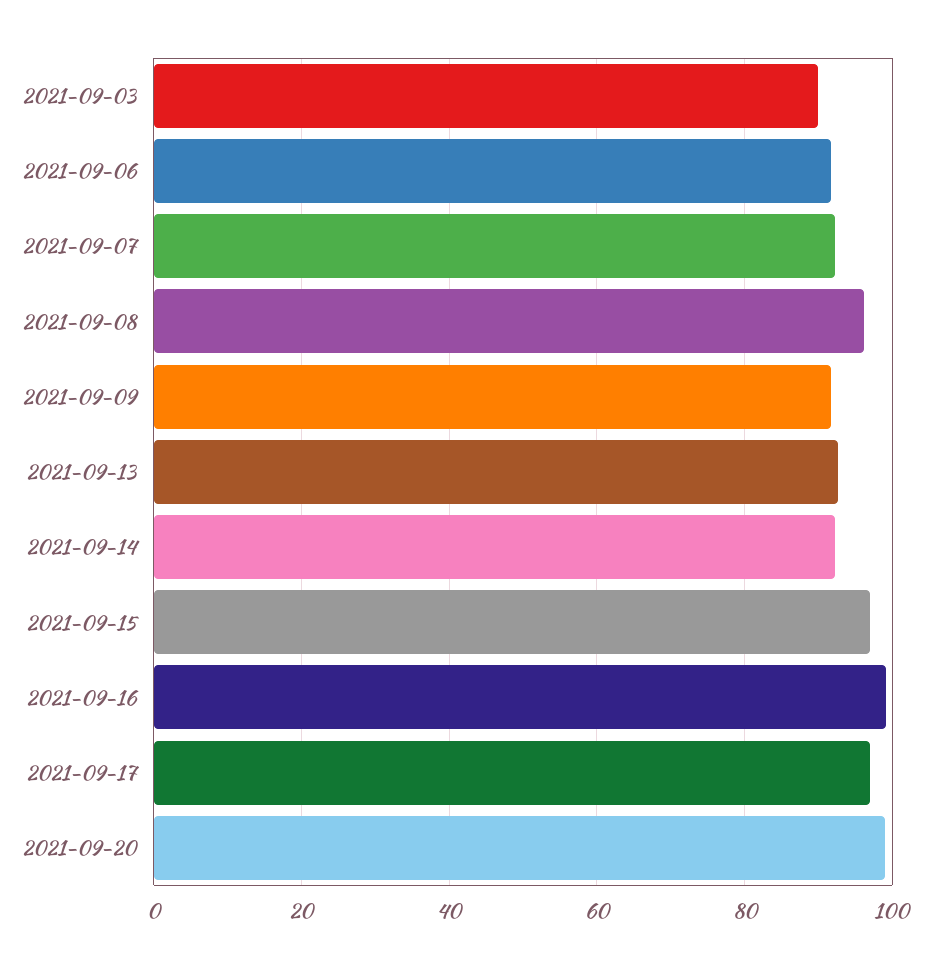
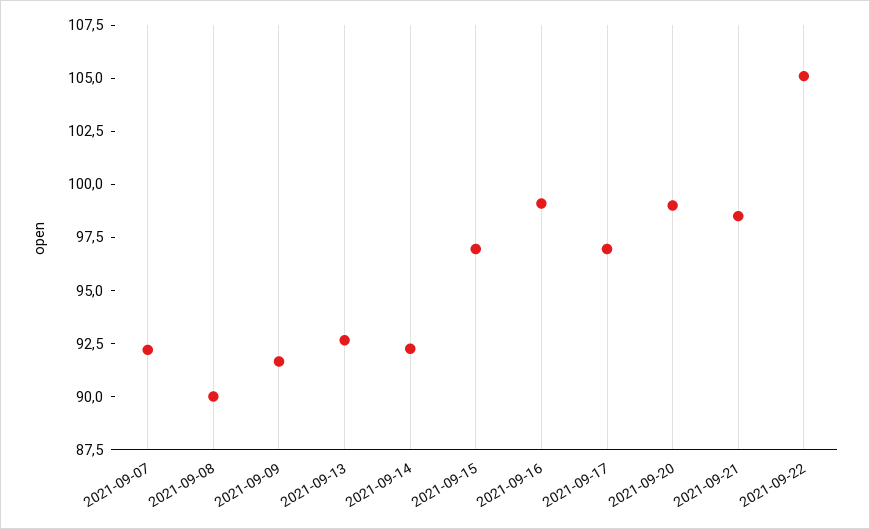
2021-09-03: 90 -> none
2021-09-06: 92 -> none
2021-09-08: 96 -> 90
2021-09-21: none -> 98.5
2021-09-22: none -> 105

